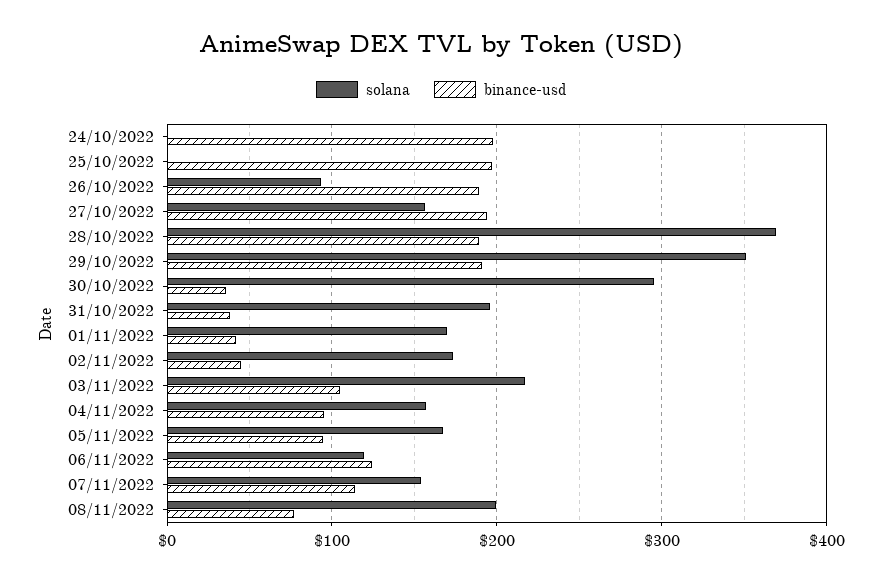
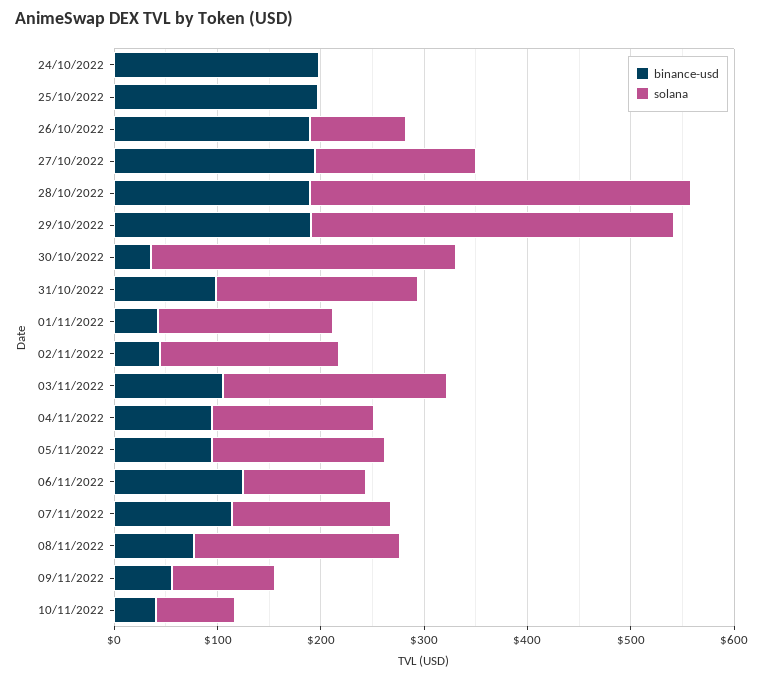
binance-usd, 31/10/2022: 40 -> 100
binance-usd, 09/11/2022: none -> 60
solana, 09/11/2022: none -> 100
binance-usd, 10/11/2022: none -> 40
solana, 10/11/2022: none -> 80

